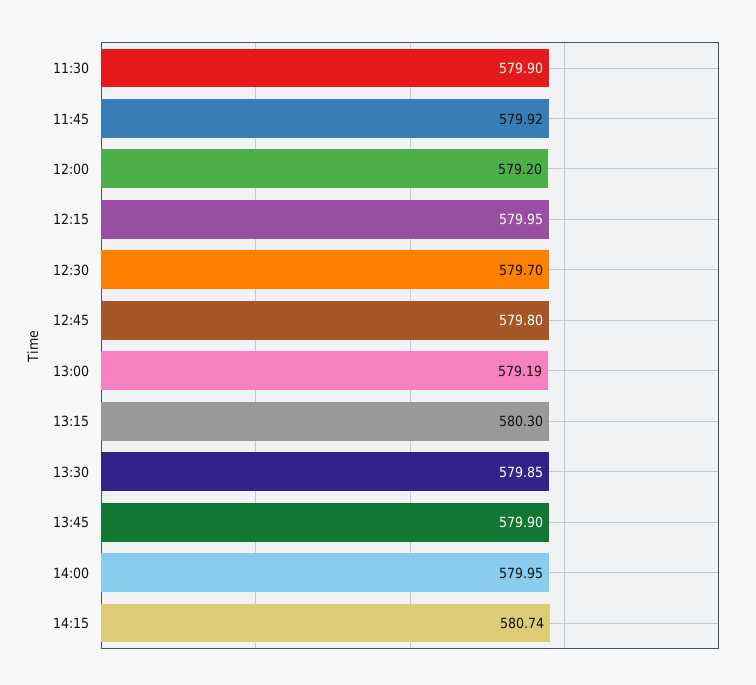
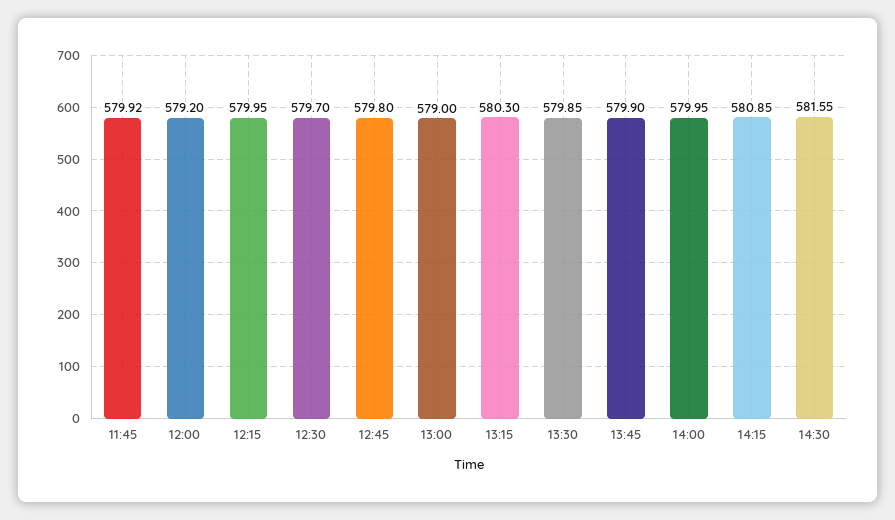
11:30: 579.9 -> none
13:00: 579.19 -> 579
14:15: 580.74 -> 580.85
14:30: none -> 581.55

